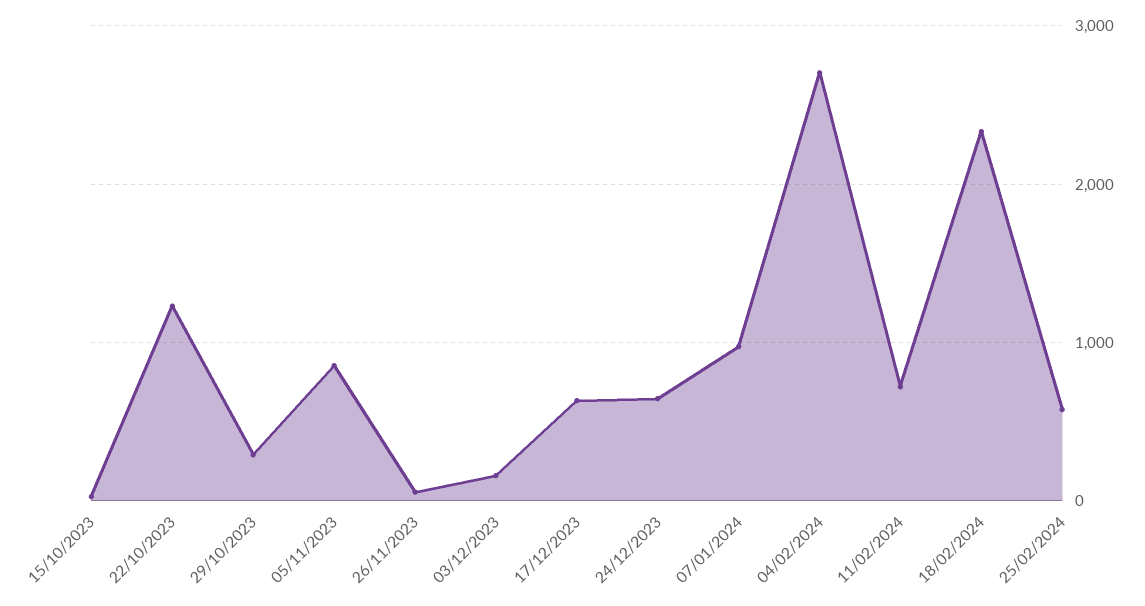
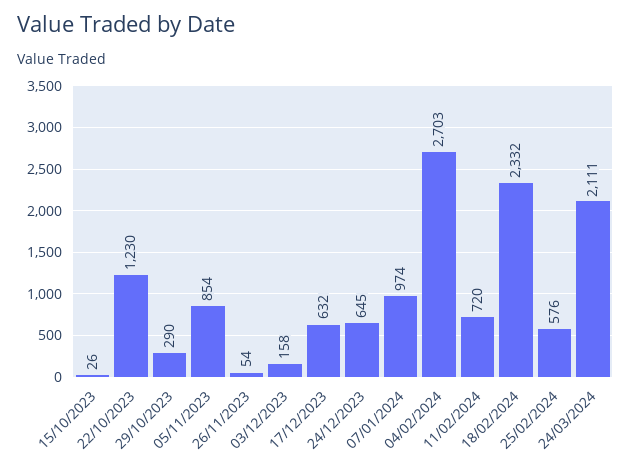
24/03/2024: none -> 2111

